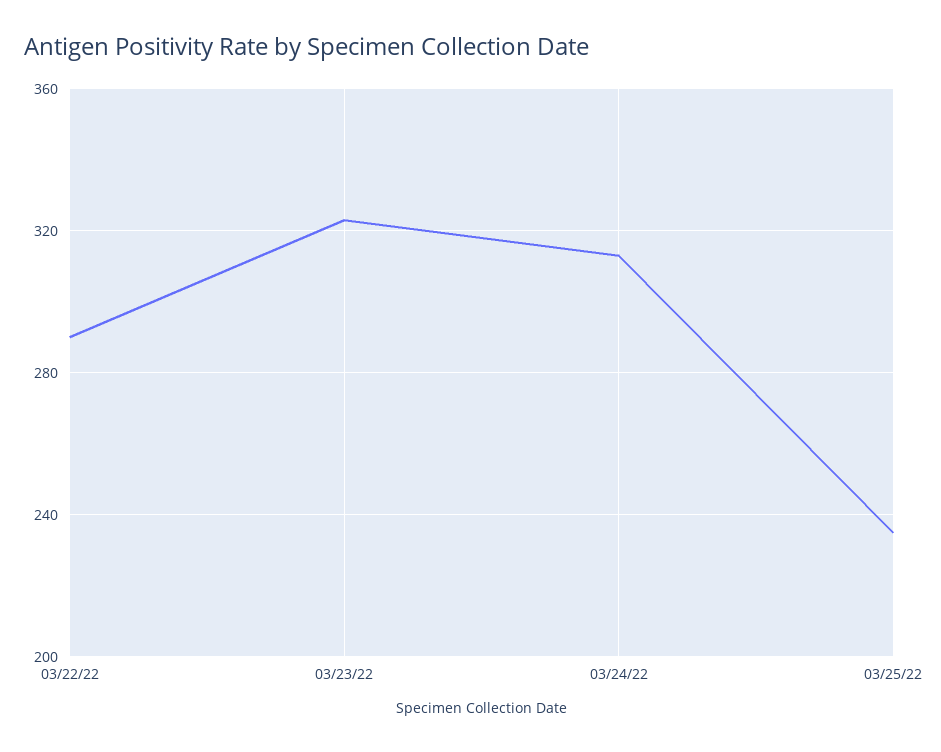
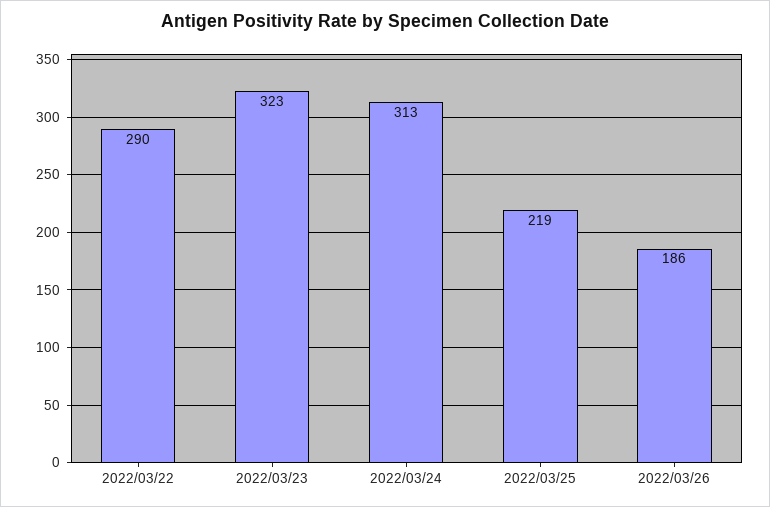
03/25/22: 235 -> 219
2022/03/26: none -> 186

